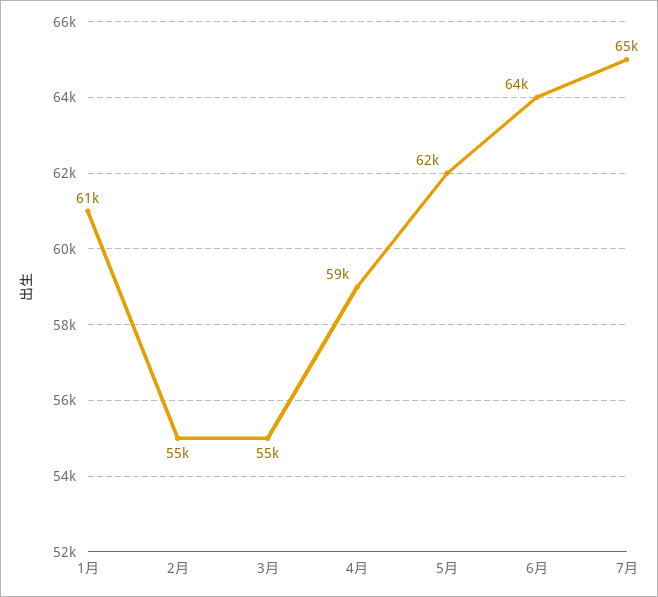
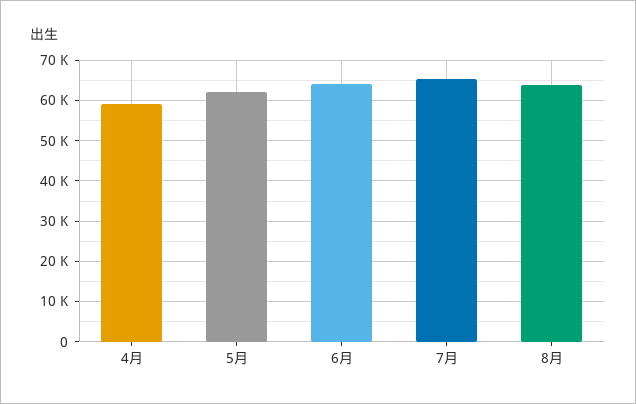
1月: 61000 -> none
2月: 55000 -> none
3月: 55000 -> none
8月: none -> 64000

